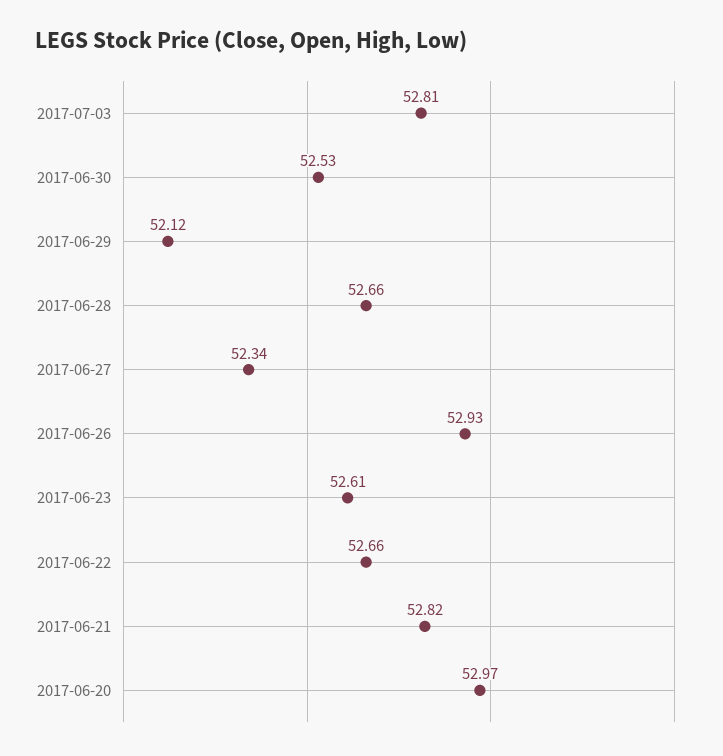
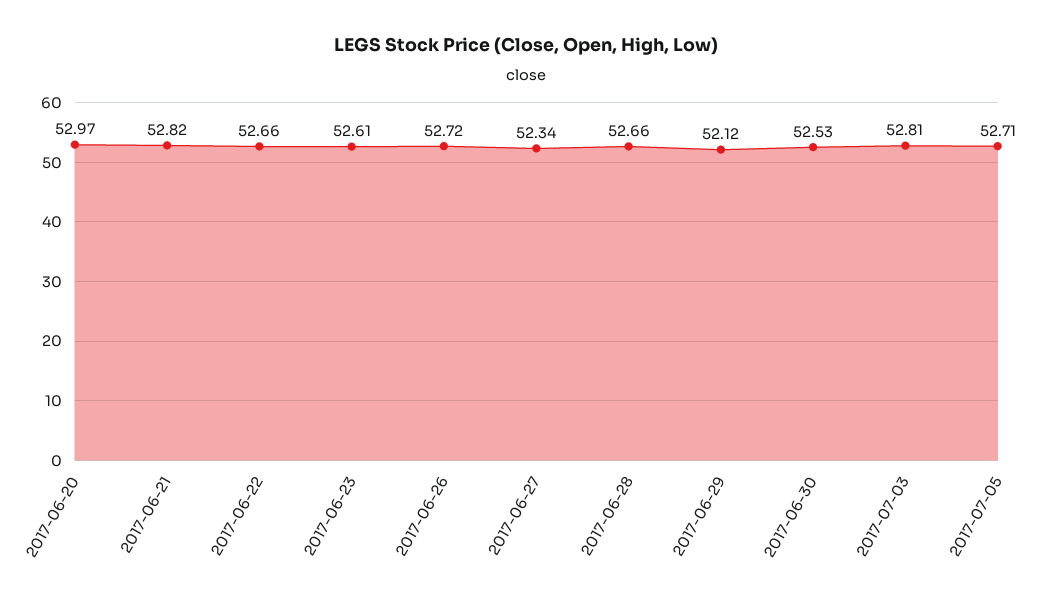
2017-06-26: 52.93 -> 52.72
2017-07-05: none -> 52.71

